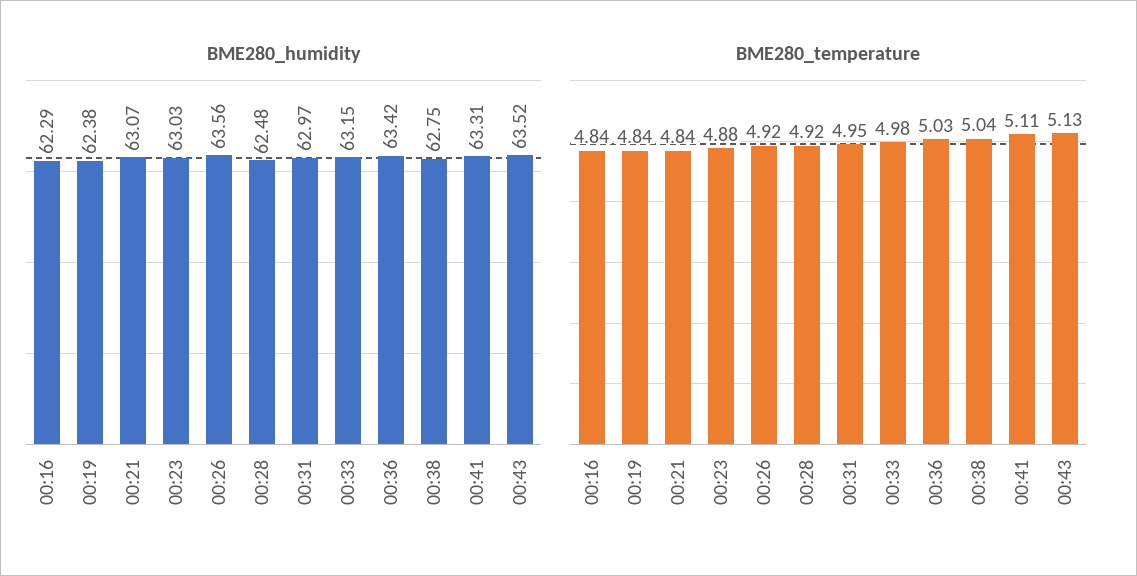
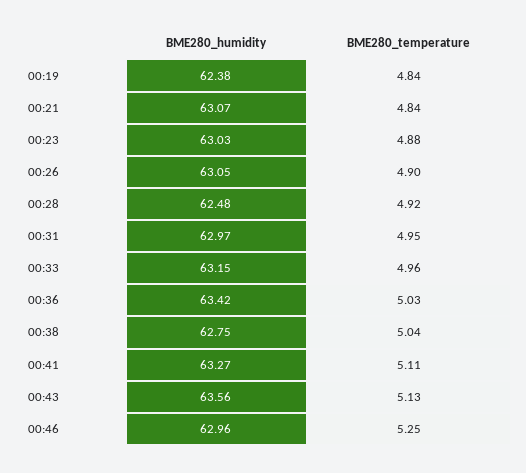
BME280_humidity, 00:16: 62.29 -> none
BME280_humidity, 00:26: 63.56 -> 63.05
BME280_humidity, 00:41: 63.31 -> 63.27
BME280_humidity, 00:43: 63.52 -> 63.56
BME280_temperature, 00:16: 4.84 -> none
BME280_temperature, 00:26: 4.92 -> 4.9
BME280_temperature, 00:33: 4.98 -> 4.96
BME280_humidity, 00:46: none -> 62.96
BME280_temperature, 00:46: none -> 5.25

